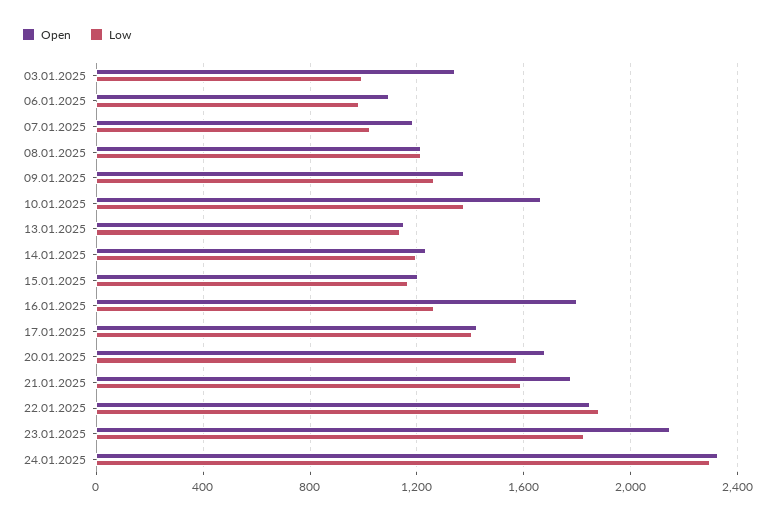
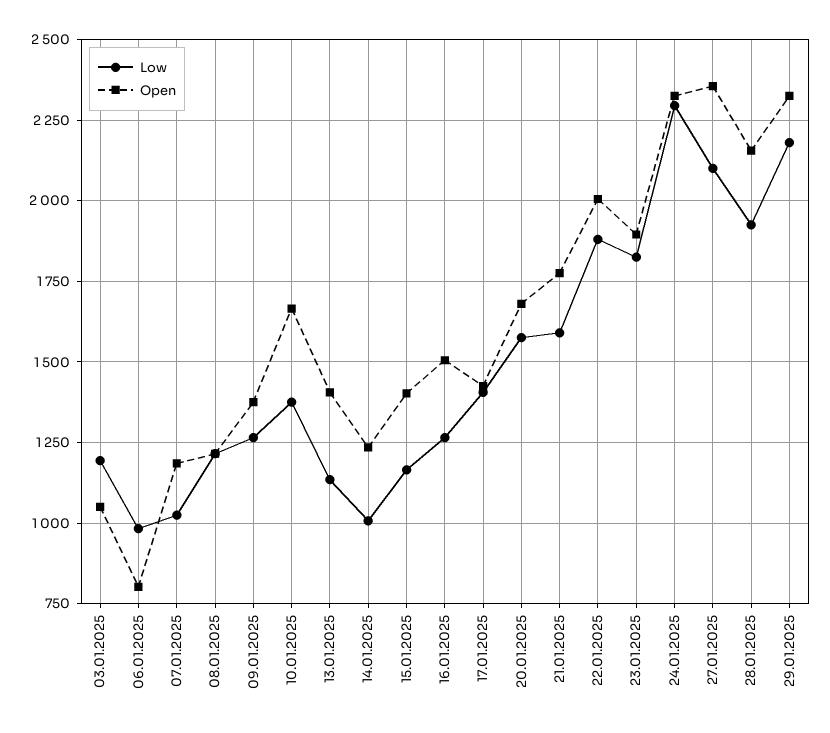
Open, 03.01.2025: 1350 -> 1050
Low, 03.01.2025: 1000 -> 1200
Open, 06.01.2025: 1100 -> 800
Open, 13.01.2025: 1150 -> 1400
Low, 14.01.2025: 1200 -> 1000
Open, 15.01.2025: 1200 -> 1400
Open, 16.01.2025: 1800 -> 1500
Open, 22.01.2025: 1850 -> 2000
Open, 23.01.2025: 2150 -> 1900
Low, 27.01.2025: none -> 2100
Open, 27.01.2025: none -> 2350
Low, 28.01.2025: none -> 1925
Open, 28.01.2025: none -> 2150
Low, 29.01.2025: none -> 2175
Open, 29.01.2025: none -> 2325

